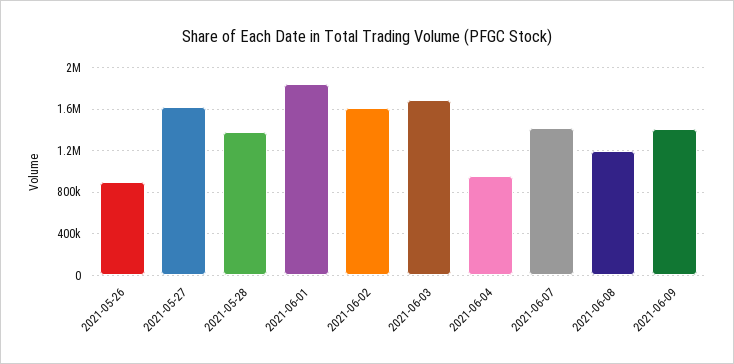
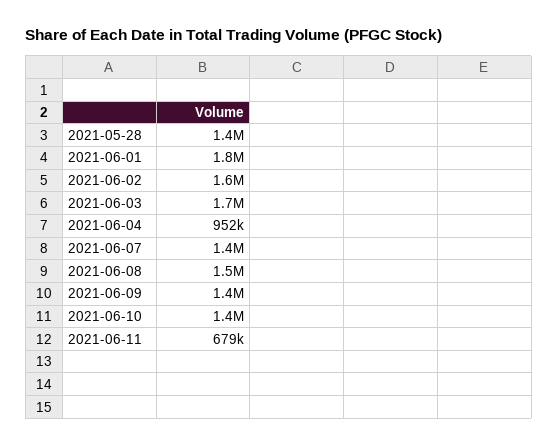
2021-05-26: 900000 -> none
2021-05-27: 1600000 -> none
2021-06-08: 1200000 -> 1500000
2021-06-10: none -> 1400000
2021-06-11: none -> 679000

